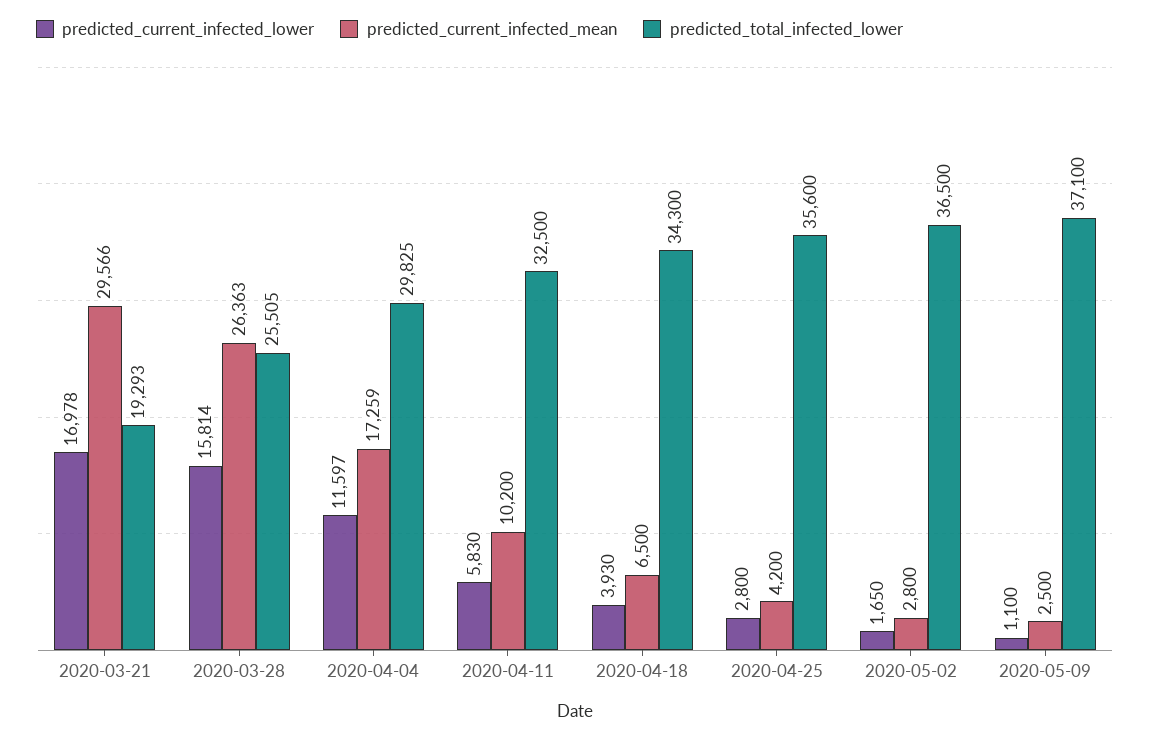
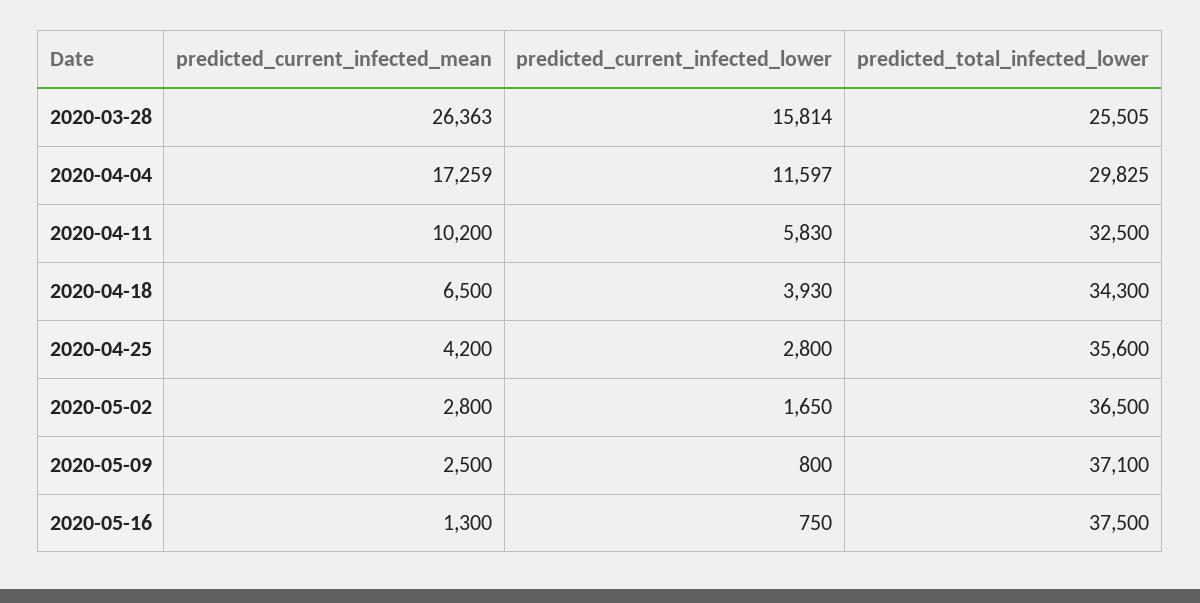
predicted_current_infected_lower, 2020-03-21: 16978 -> none
predicted_current_infected_mean, 2020-03-21: 29566 -> none
predicted_total_infected_lower, 2020-03-21: 19293 -> none
predicted_current_infected_lower, 2020-05-09: 1100 -> 800
predicted_current_infected_mean, 2020-05-16: none -> 1300
predicted_current_infected_lower, 2020-05-16: none -> 750
predicted_total_infected_lower, 2020-05-16: none -> 37500

